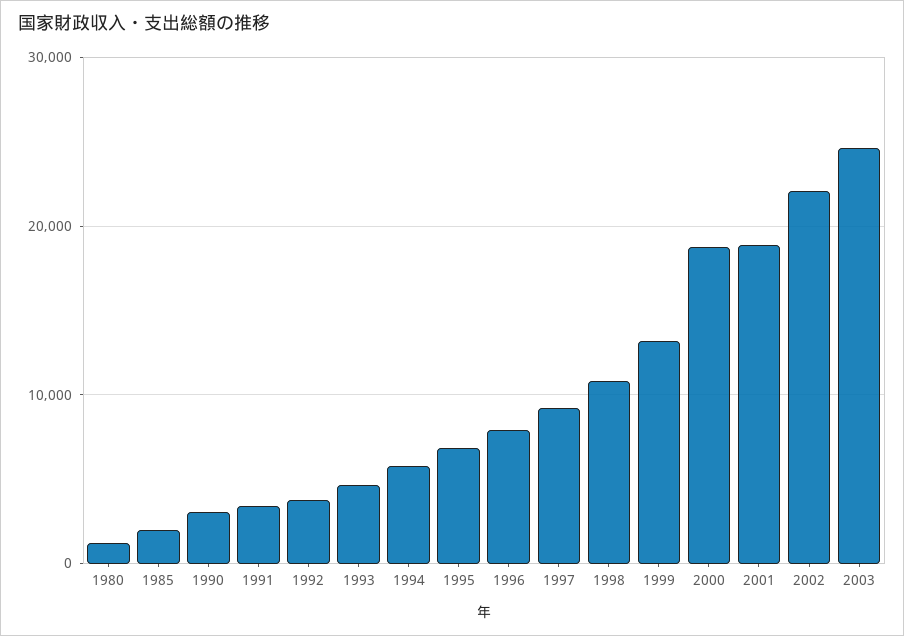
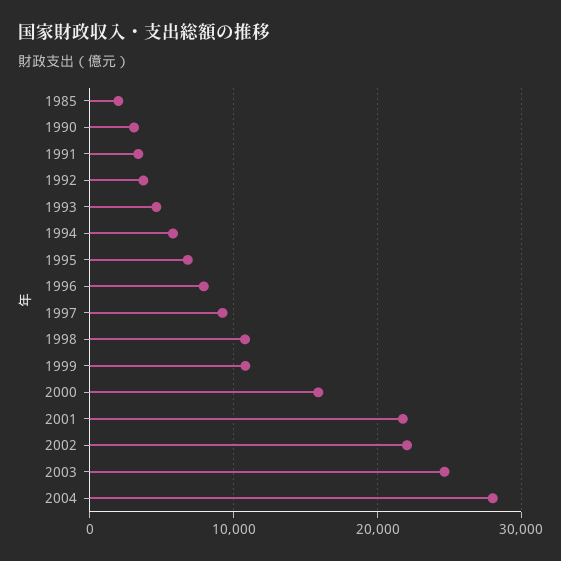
1980: 1000 -> none
1999: 13000 -> 11000
2000: 19000 -> 16000
2001: 19000 -> 22000
2004: none -> 28000

